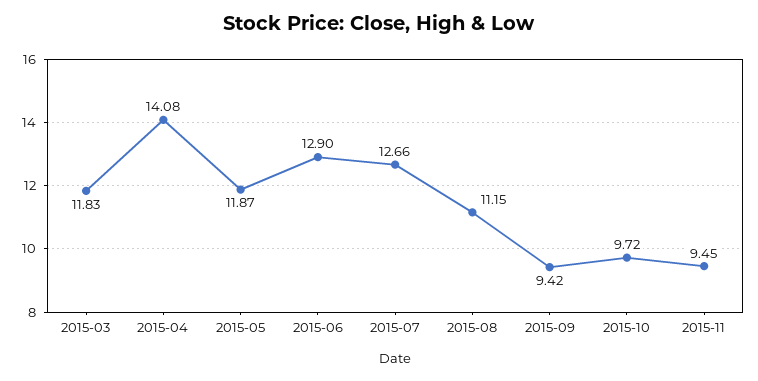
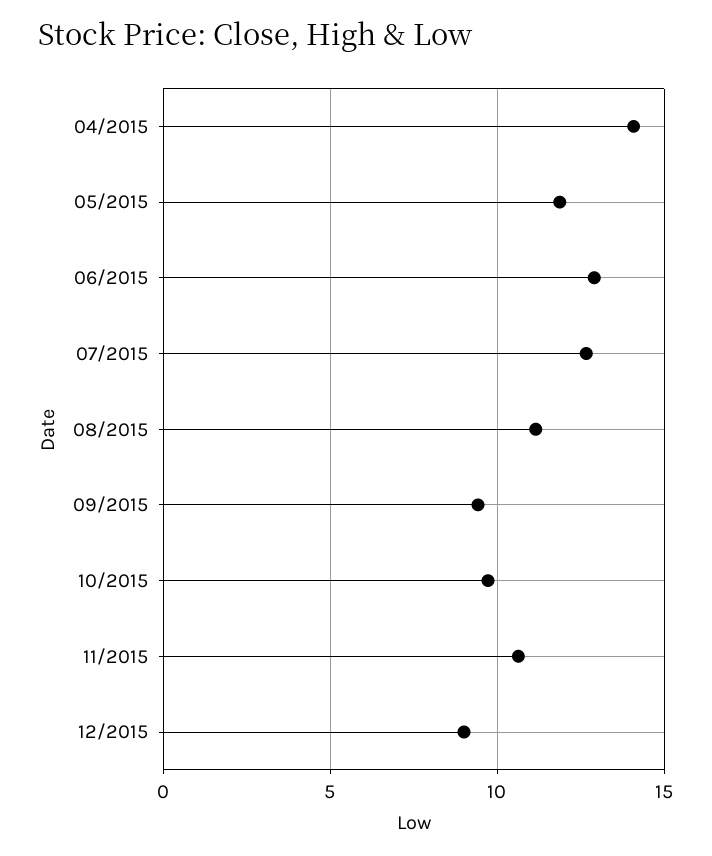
2015-03: 11.83 -> none
2015-11: 9.45 -> 10.5
12/2015: none -> 9

